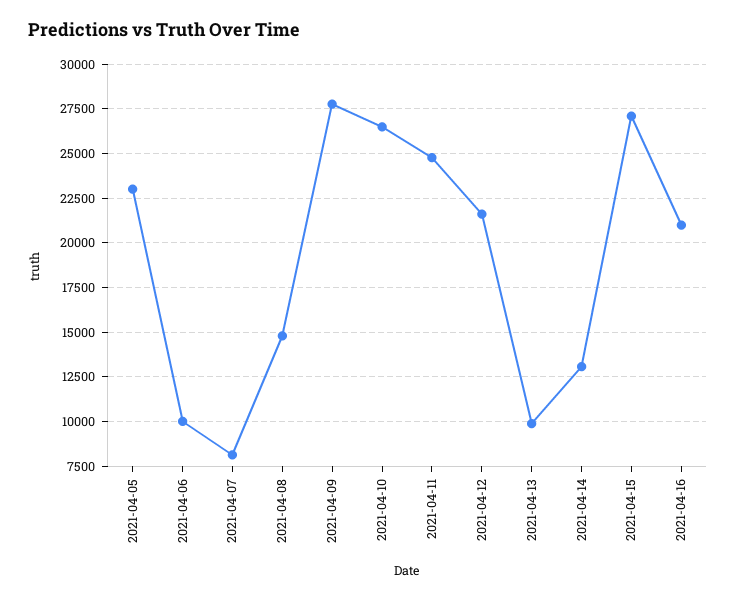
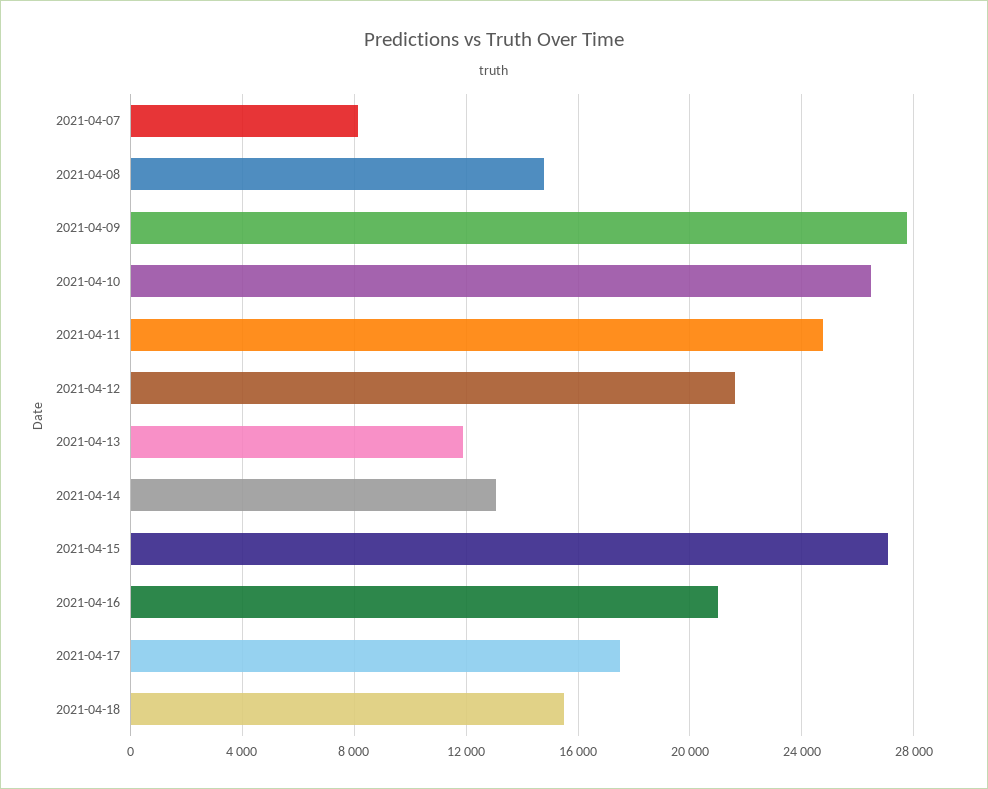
2021-04-05: 23000 -> none
2021-04-06: 10000 -> none
2021-04-13: 10000 -> 12000
2021-04-17: none -> 17500
2021-04-18: none -> 15500

